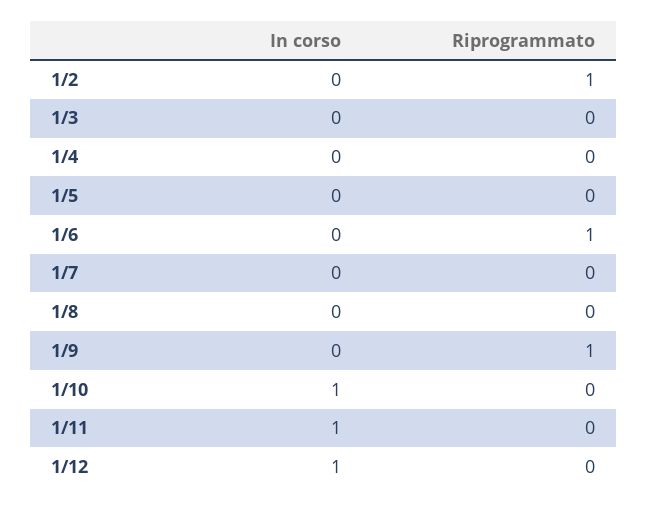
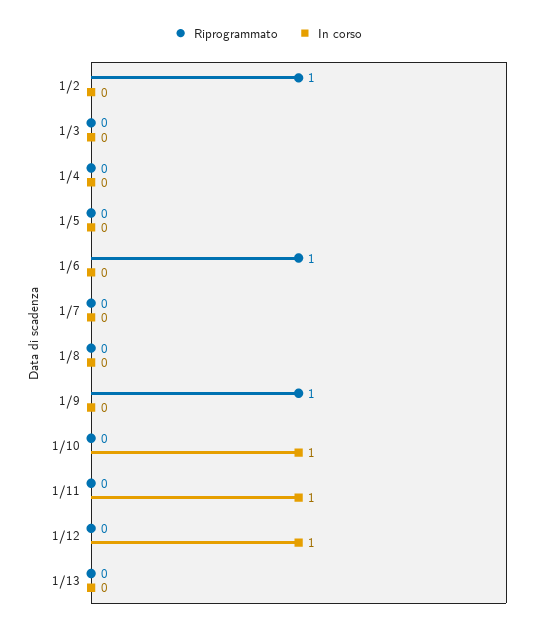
Riprogrammato, 1/13: none -> 0
In corso, 1/13: none -> 0

